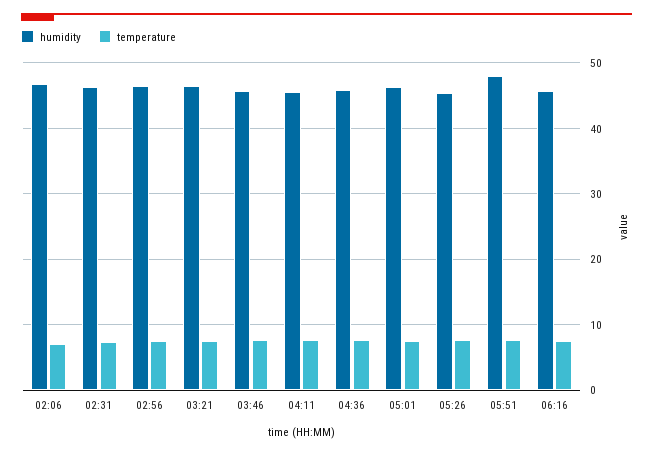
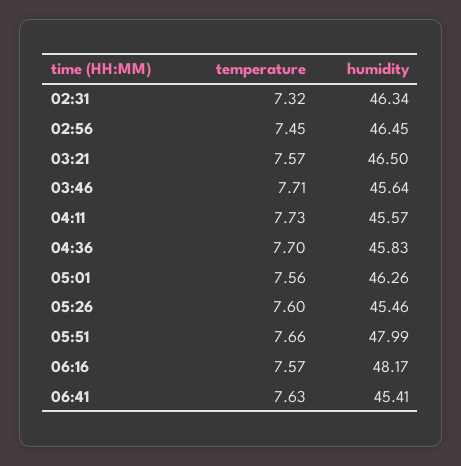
humidity, 02:06: 47 -> none
temperature, 02:06: 7 -> none
humidity, 06:16: 46 -> 48.17
temperature, 06:41: none -> 7.63
humidity, 06:41: none -> 45.41

